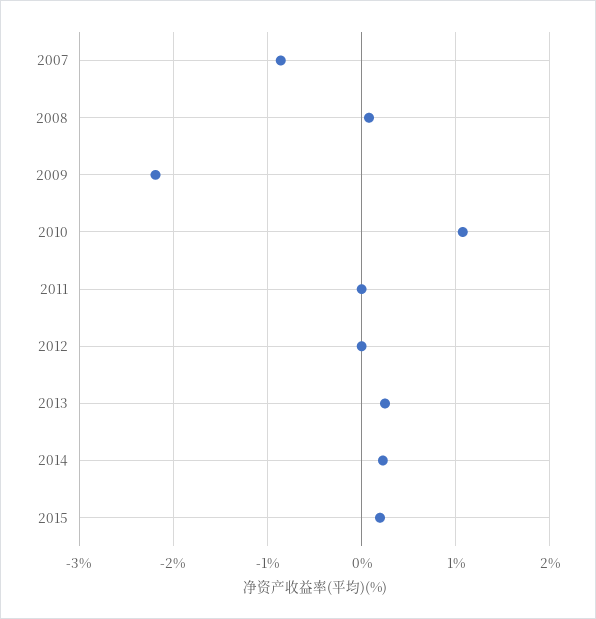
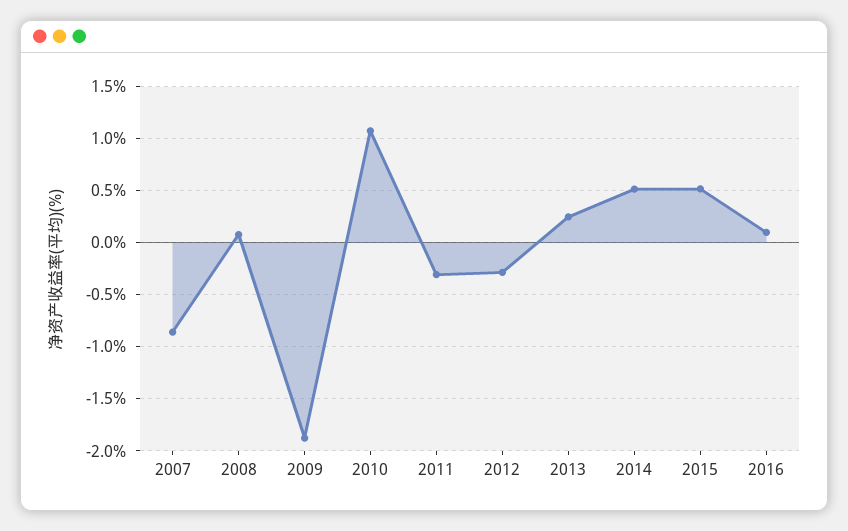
2009: -2.2 -> -1.9
2011: 0 -> -0.3
2012: 0 -> -0.3
2014: 0.2 -> 0.5
2015: 0.2 -> 0.5
2016: none -> 0.1

